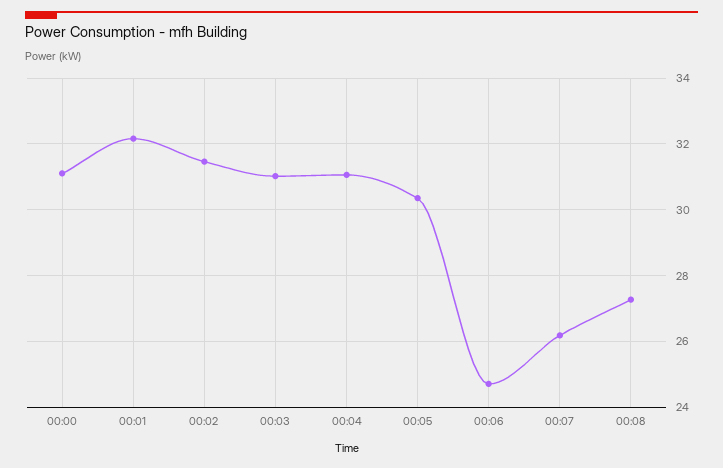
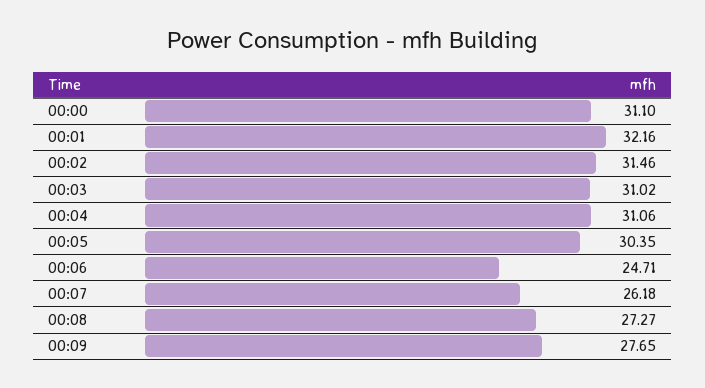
00:09: none -> 27.65

